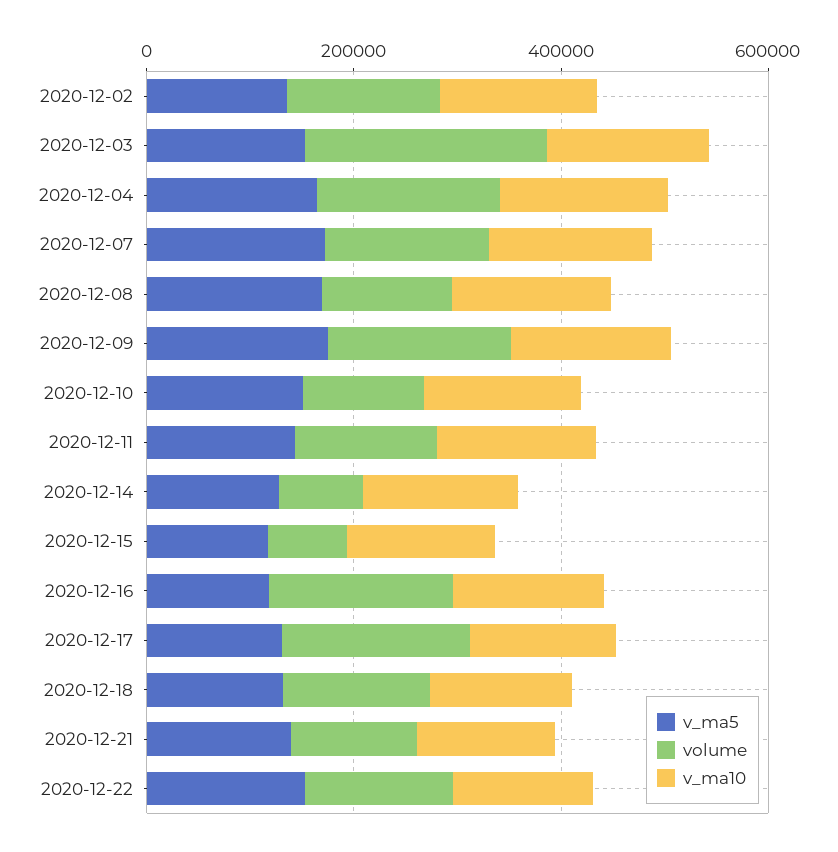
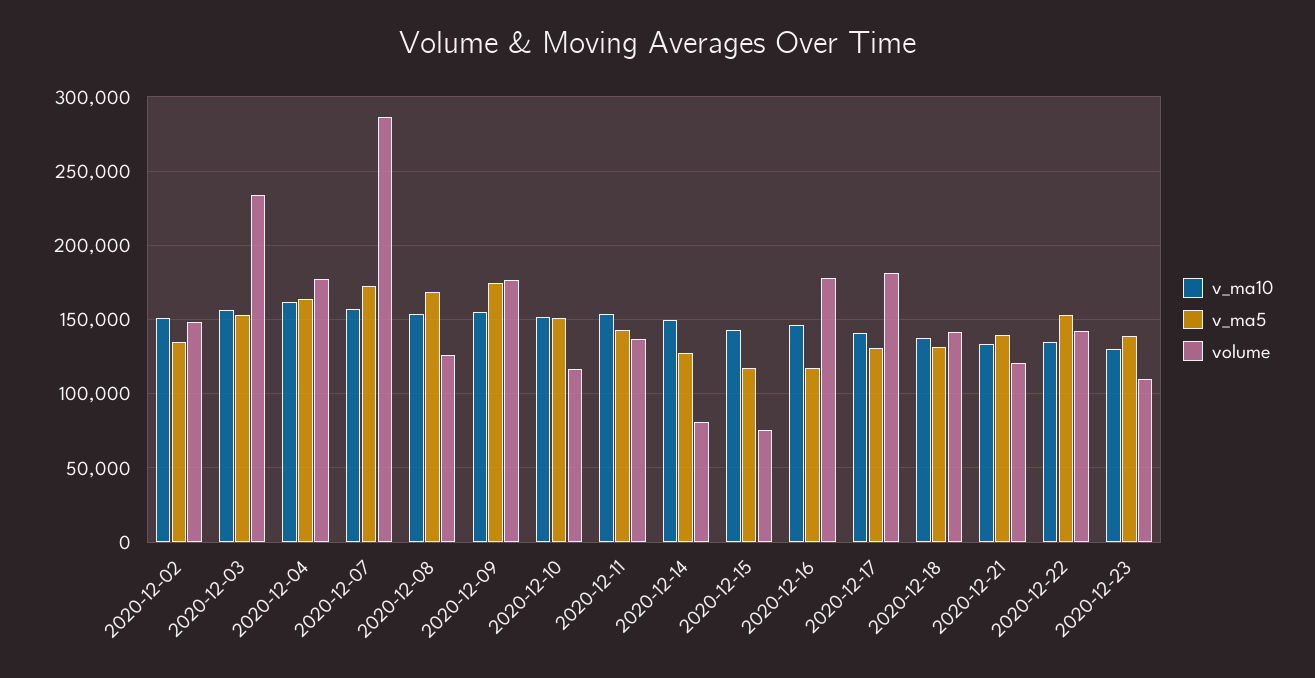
volume, 2020-12-07: 150000 -> 285000
v_ma10, 2020-12-23: none -> 130000
v_ma5, 2020-12-23: none -> 140000
volume, 2020-12-23: none -> 110000

